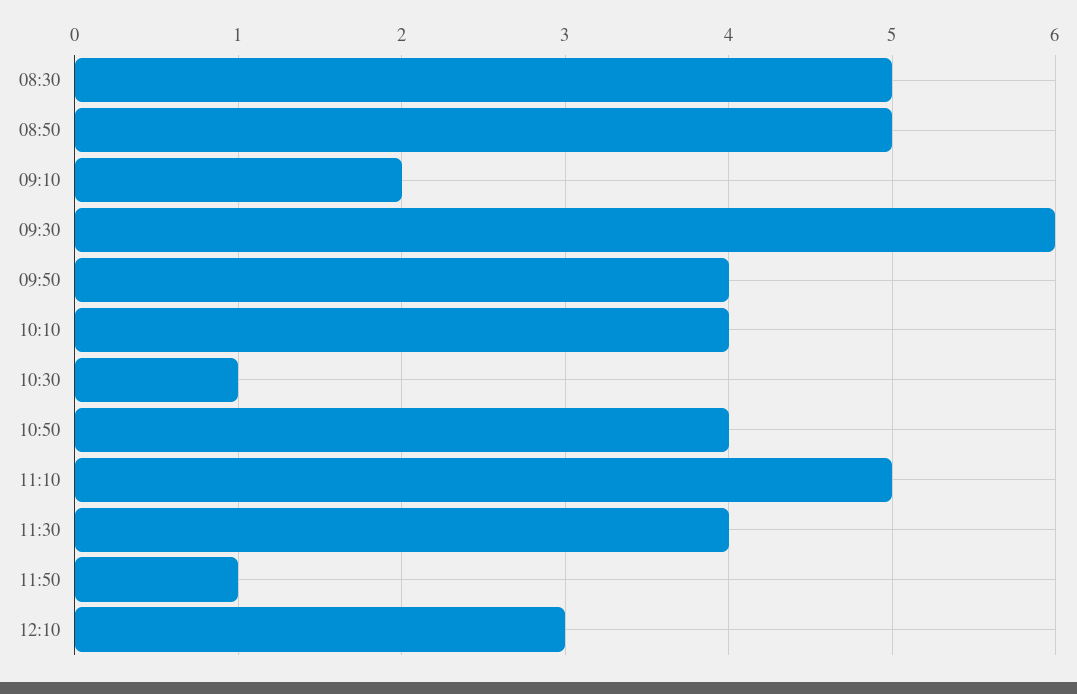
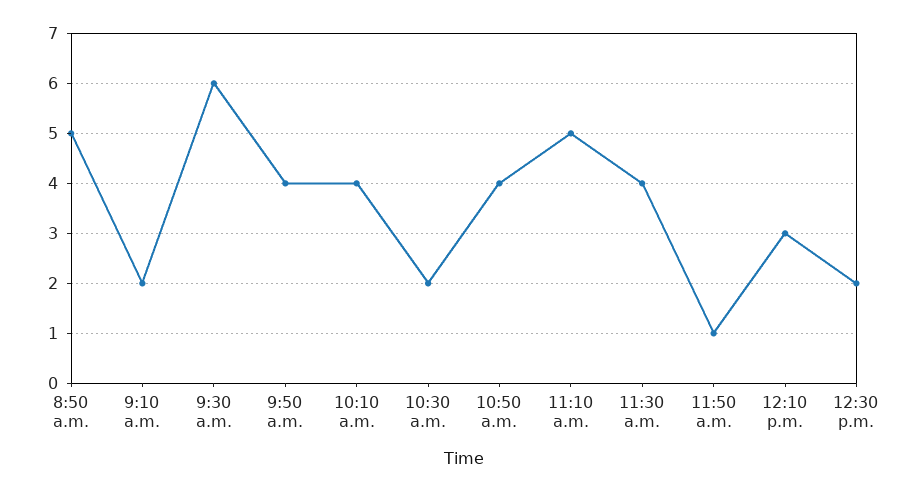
08:30: 5 -> none
10:30: 1 -> 2
12:30 p.m.: none -> 2

